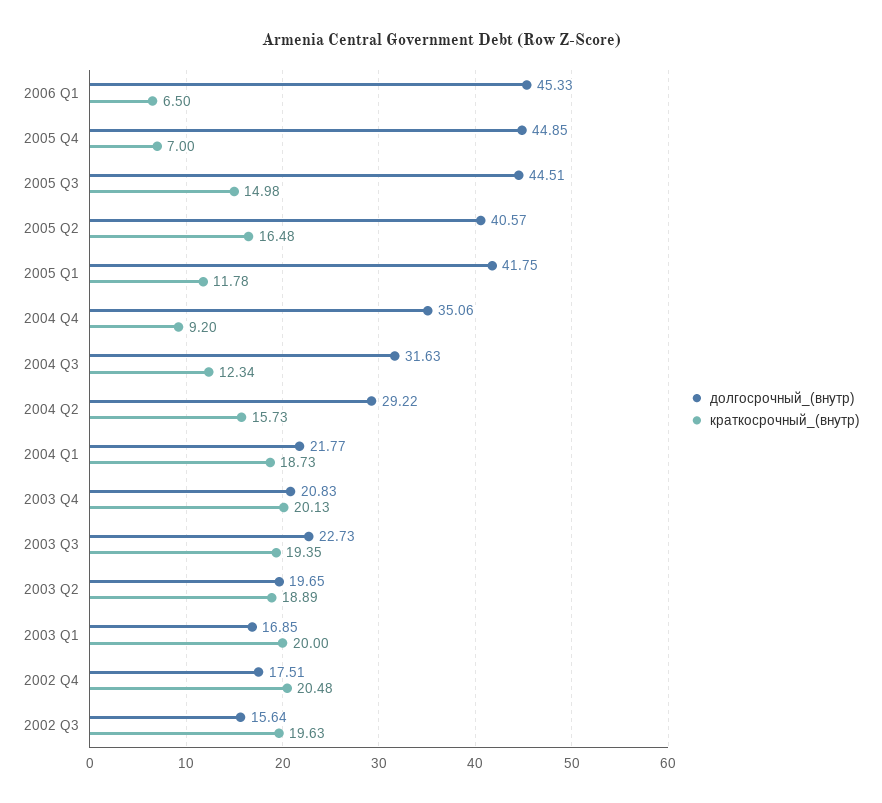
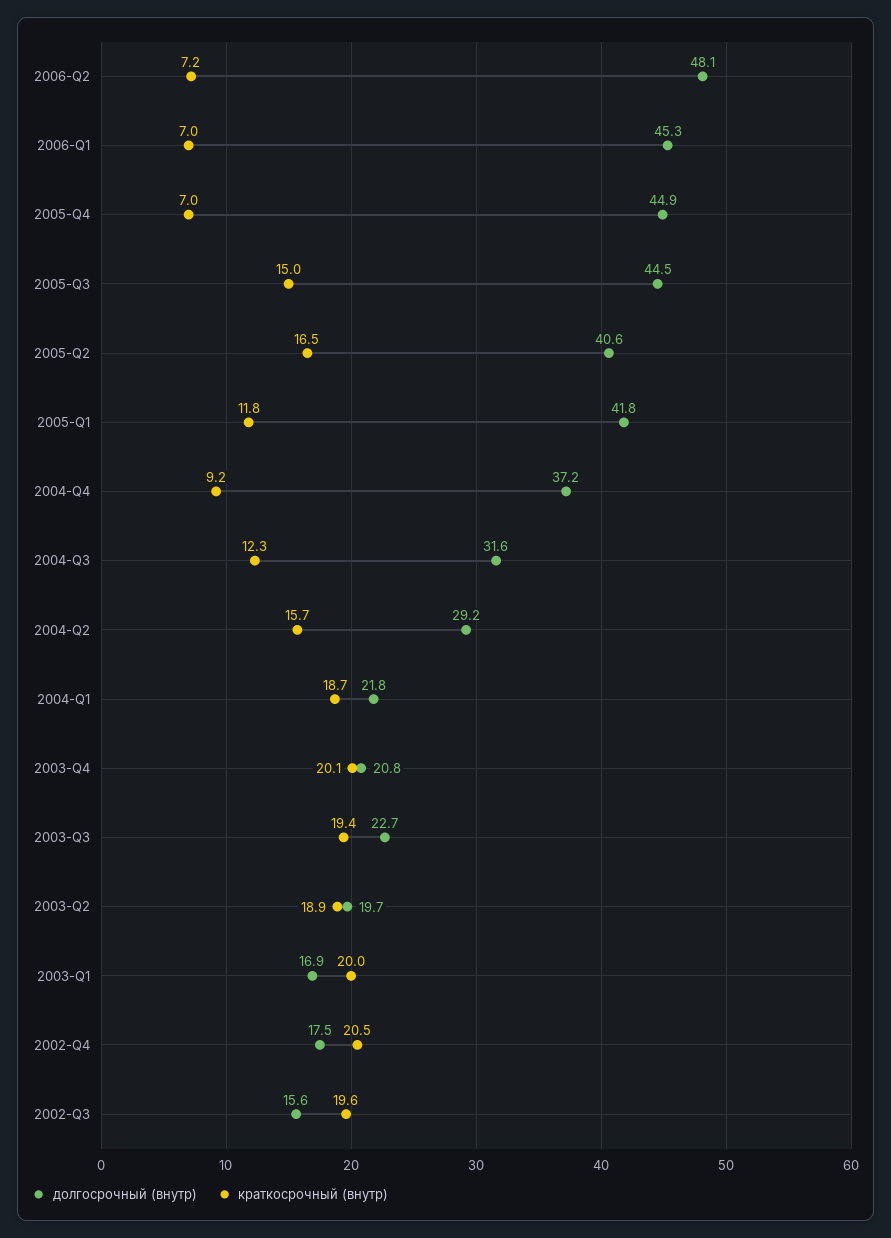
краткосрочный_(внутр), 2006 Q1: 6.5 -> 7
долгосрочный_(внутр), 2004 Q4: 35.06 -> 37.2
долгосрочный_(внутр), 2006-Q2: none -> 48.1
краткосрочный_(внутр), 2006-Q2: none -> 7.2

